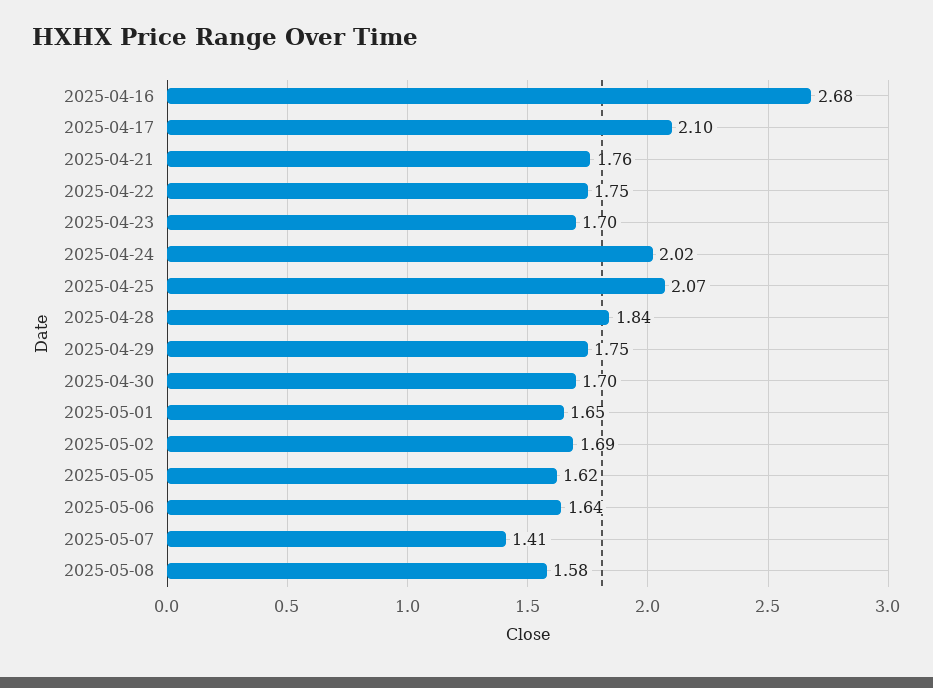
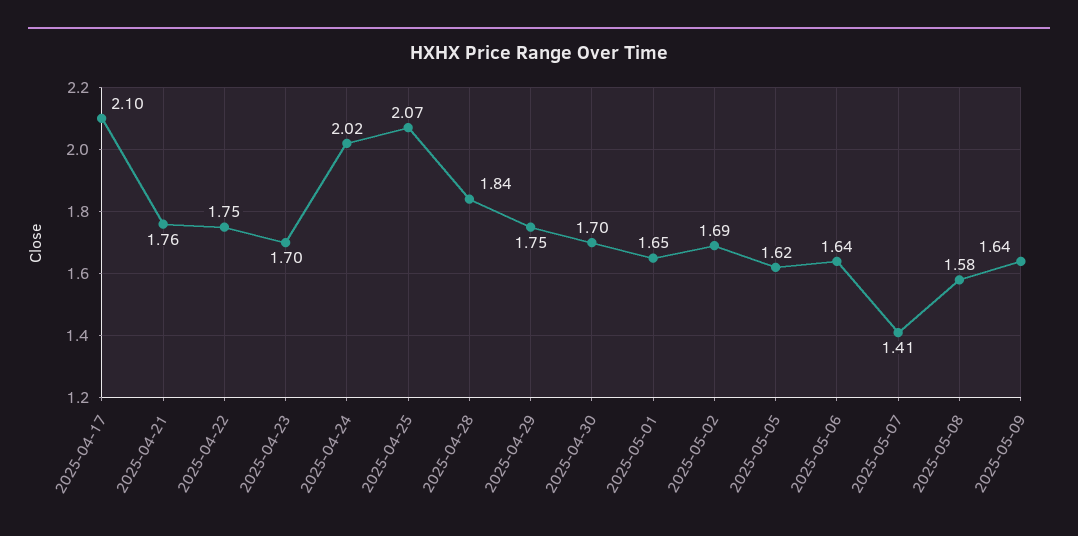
2025-04-16: 2.68 -> none
2025-05-09: none -> 1.64

